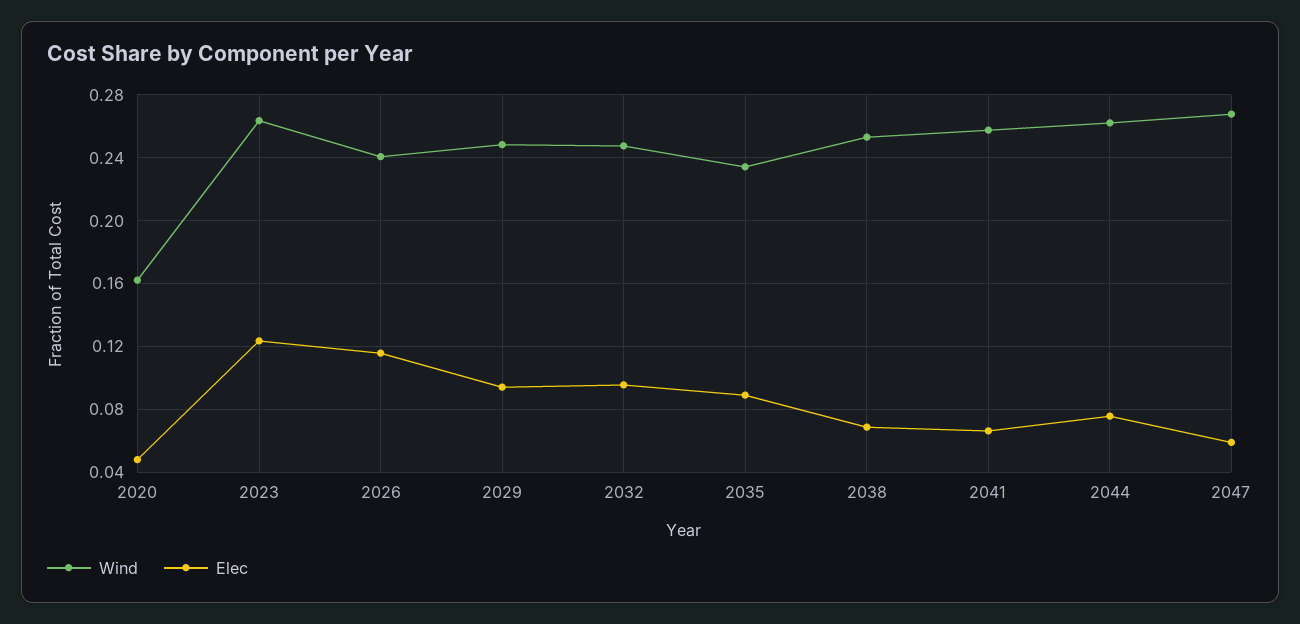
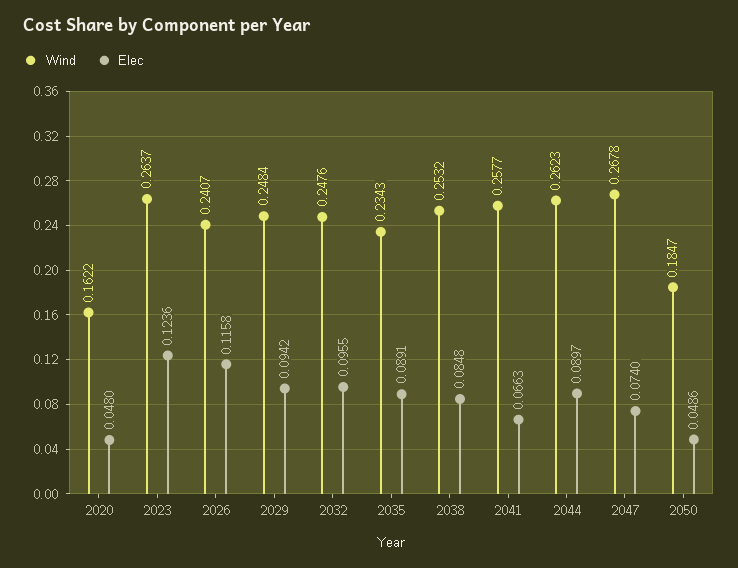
Elec, 2038: 0.07 -> 0.0848
Elec, 2044: 0.075 -> 0.0897
Elec, 2047: 0.06 -> 0.074
Wind, 2050: none -> 0.1847
Elec, 2050: none -> 0.0486

